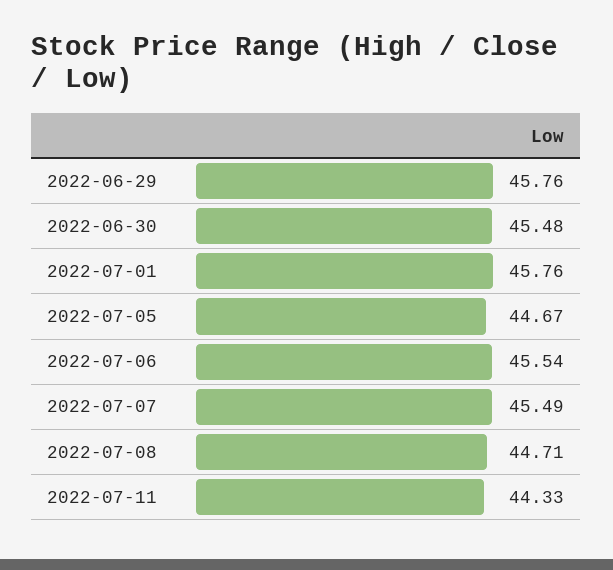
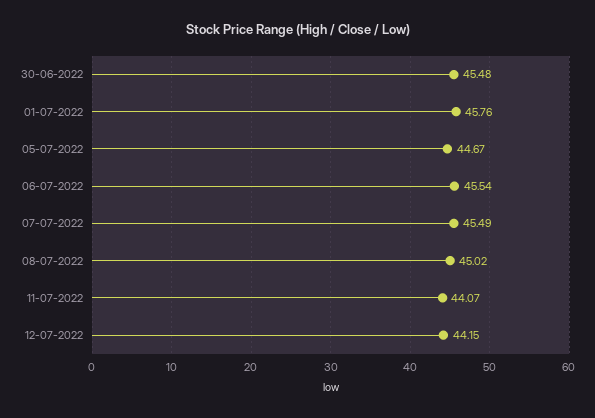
2022-06-29: 45.76 -> none
2022-07-08: 44.71 -> 45.02
2022-07-11: 44.33 -> 44.07
12-07-2022: none -> 44.15

